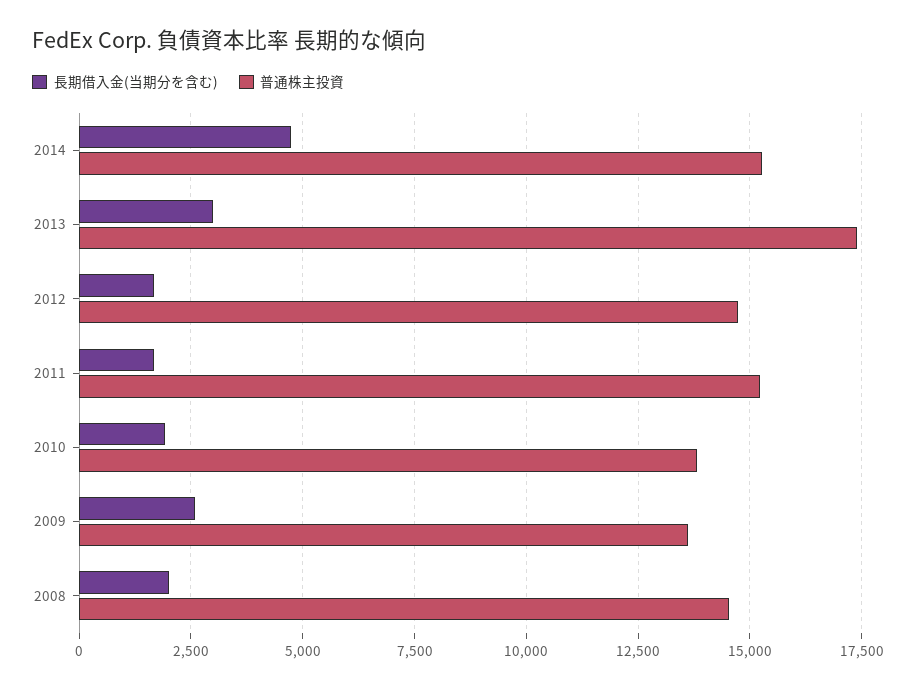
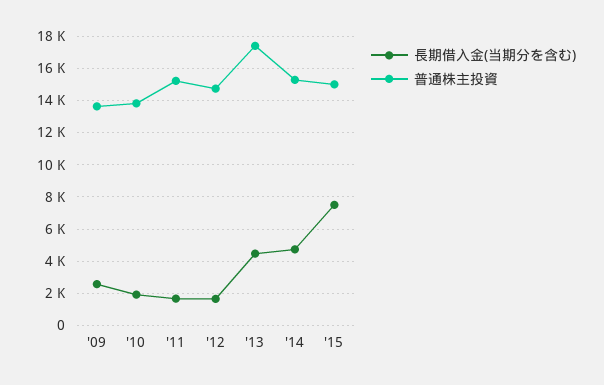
長期借入金(当期分を含む), 2013: 3000 -> 4500
長期借入金(当期分を含む), 2008: 2000 -> none
普通株主投資, 2008: 14500 -> none
長期借入金(当期分を含む), '15: none -> 7500
普通株主投資, '15: none -> 15000

